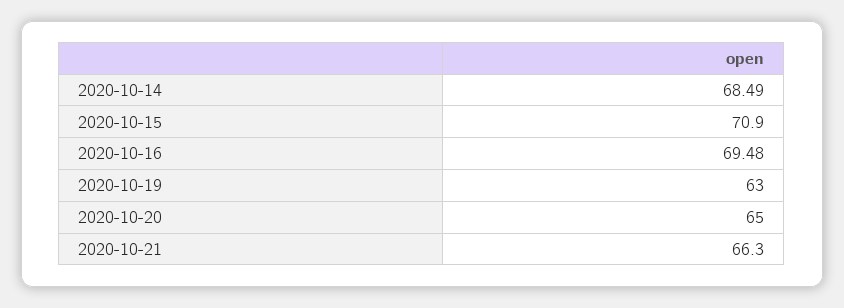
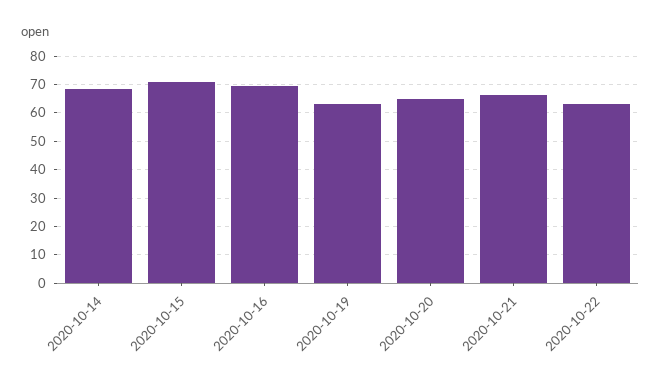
2020-10-22: none -> 62.5

